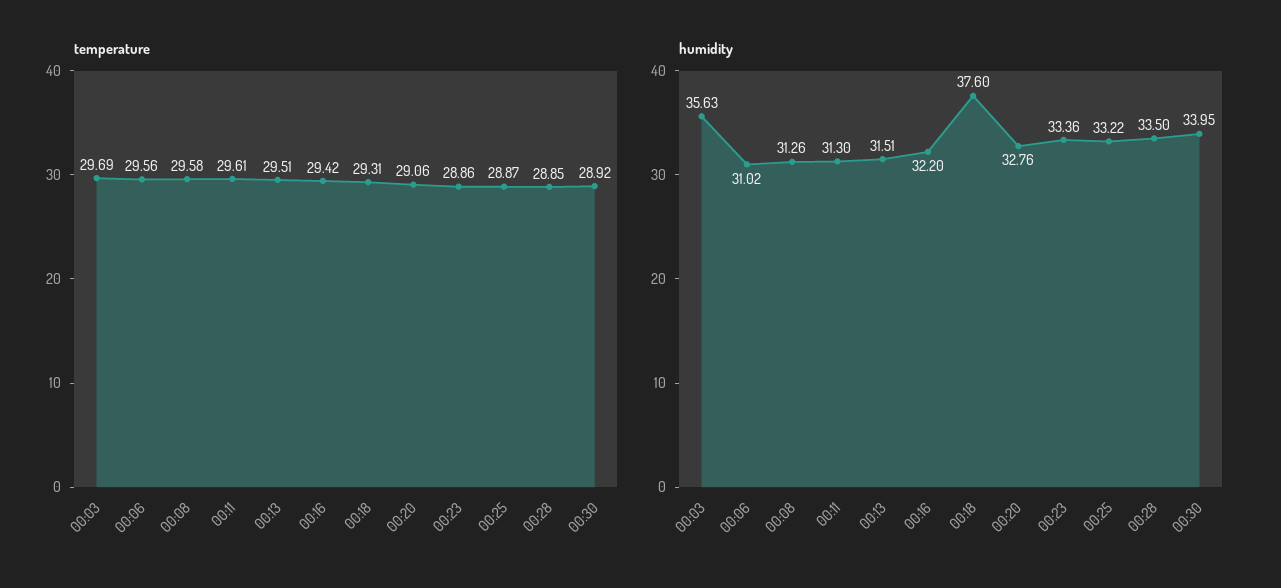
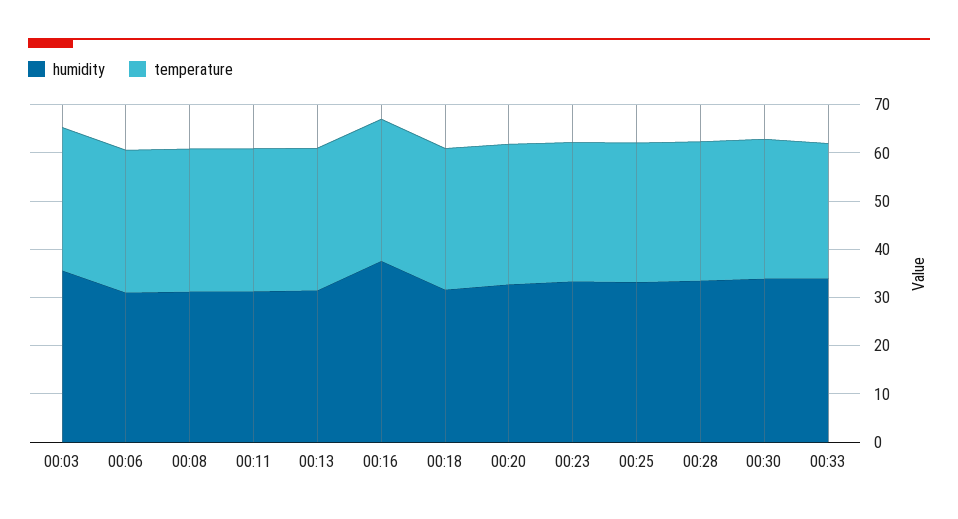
humidity, 00:16: 32.2 -> 38
humidity, 00:18: 37.6 -> 32
humidity, 00:33: none -> 34
temperature, 00:33: none -> 28

